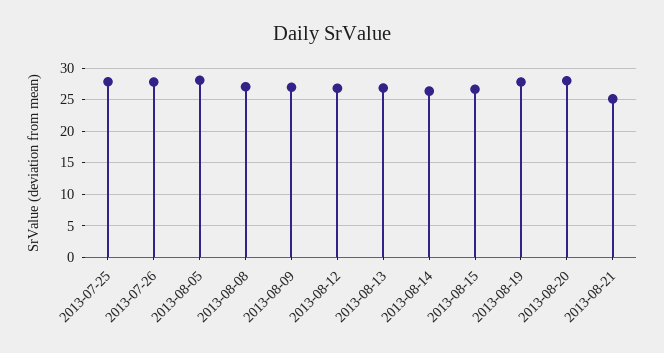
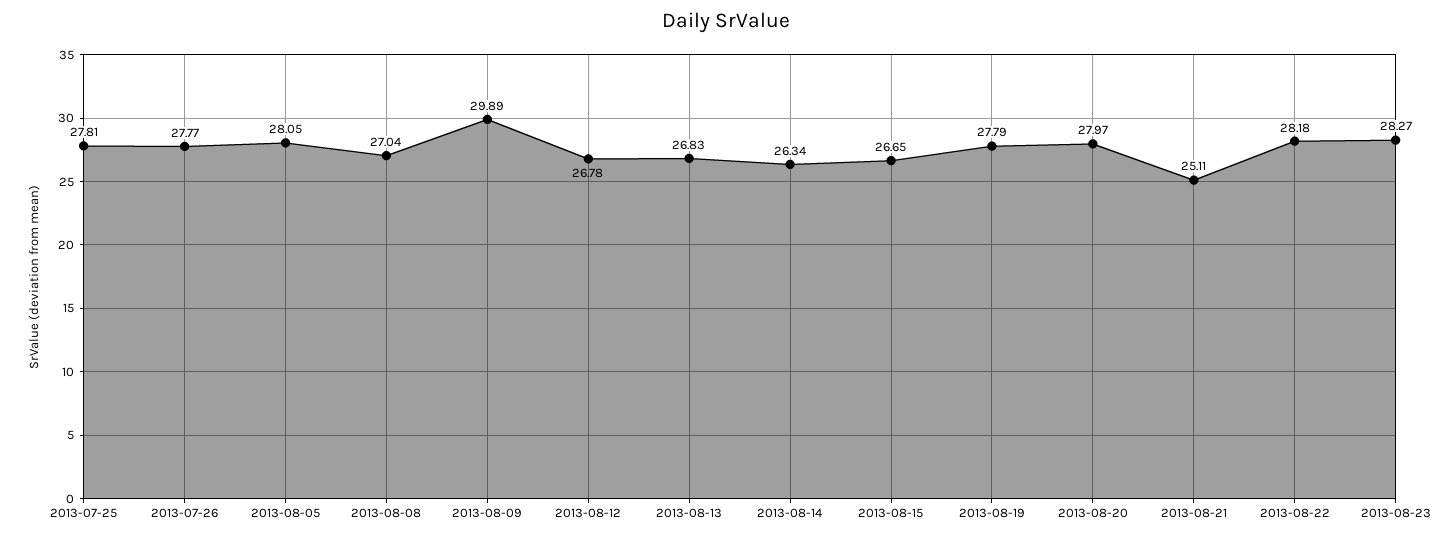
2013-08-09: 27 -> 29.89
2013-08-22: none -> 28.18
2013-08-23: none -> 28.27

